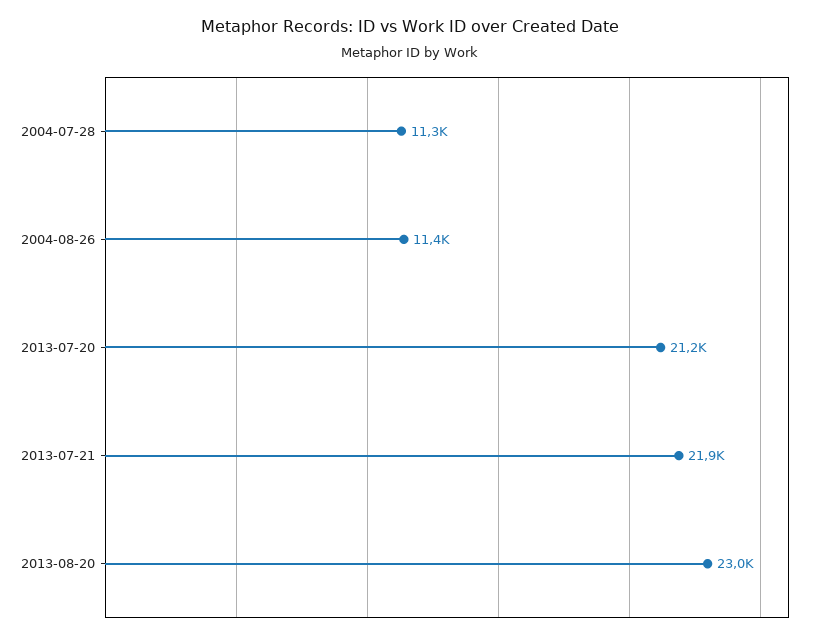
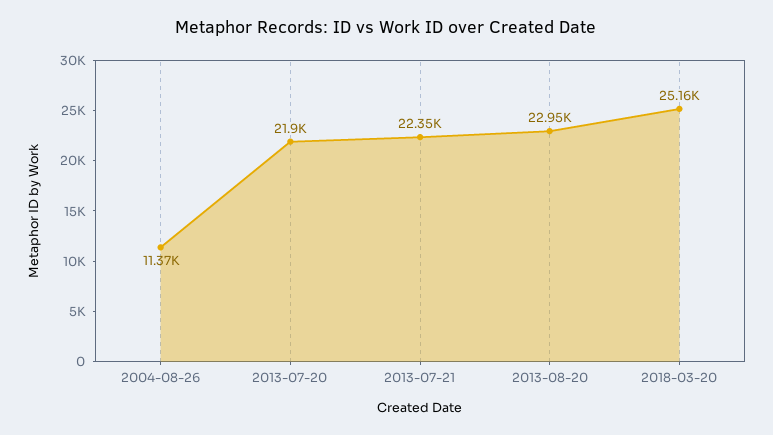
2004-07-28: 11300 -> none
2013-07-20: 21200 -> 21900
2013-07-21: 21900 -> 22350
2018-03-20: none -> 25160

